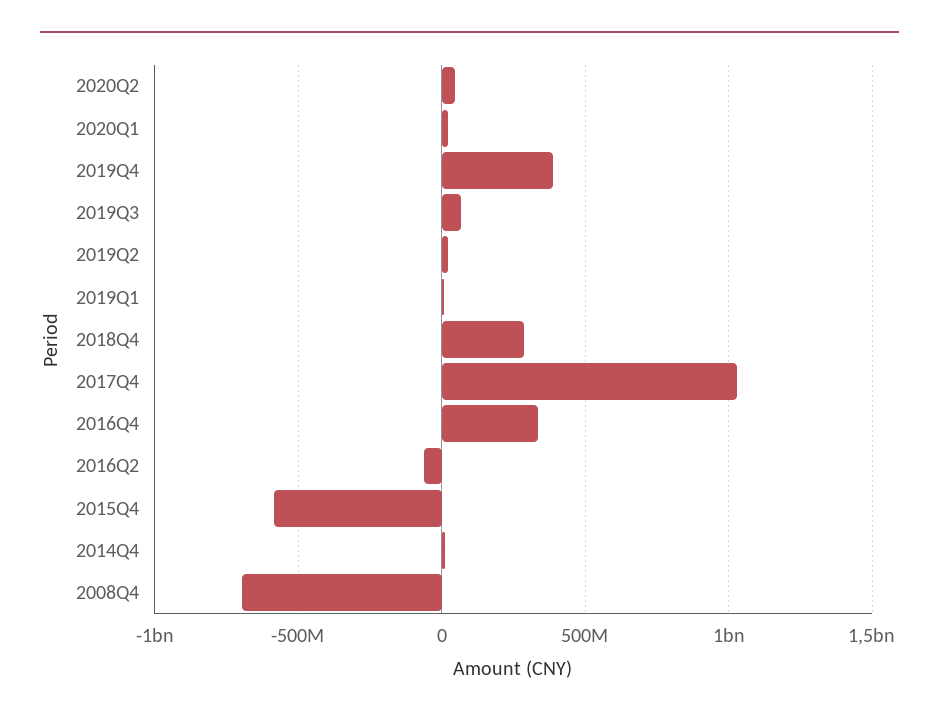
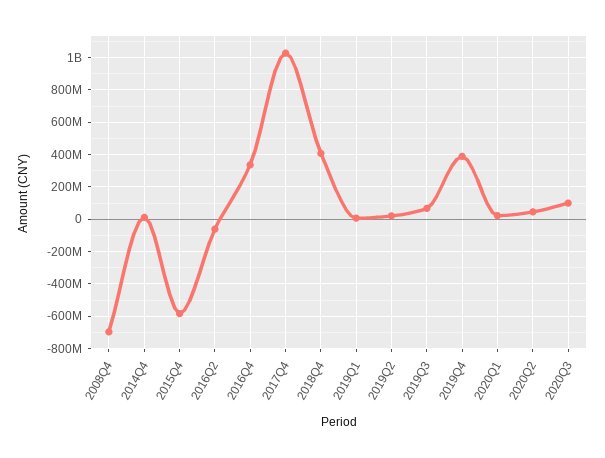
2018Q4: 300000000 -> 400000000
2020Q3: none -> 100000000

